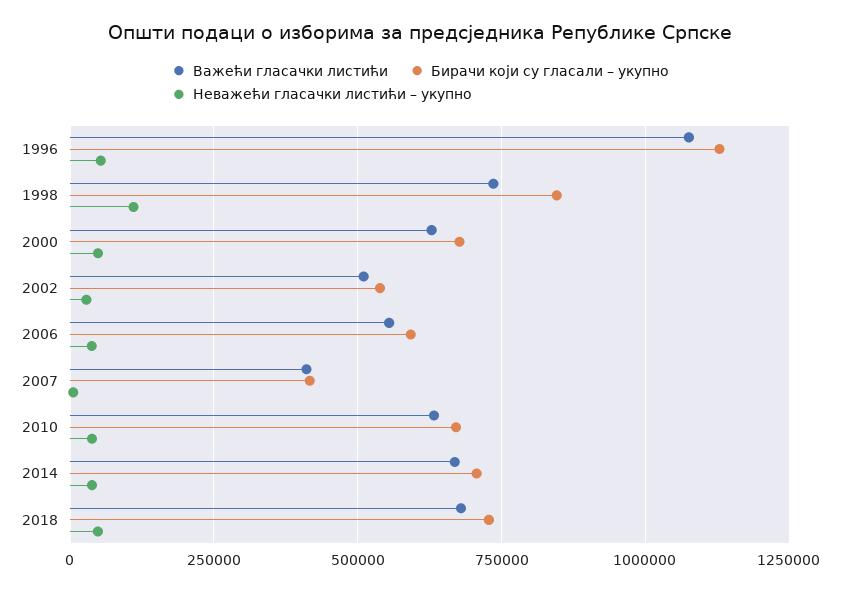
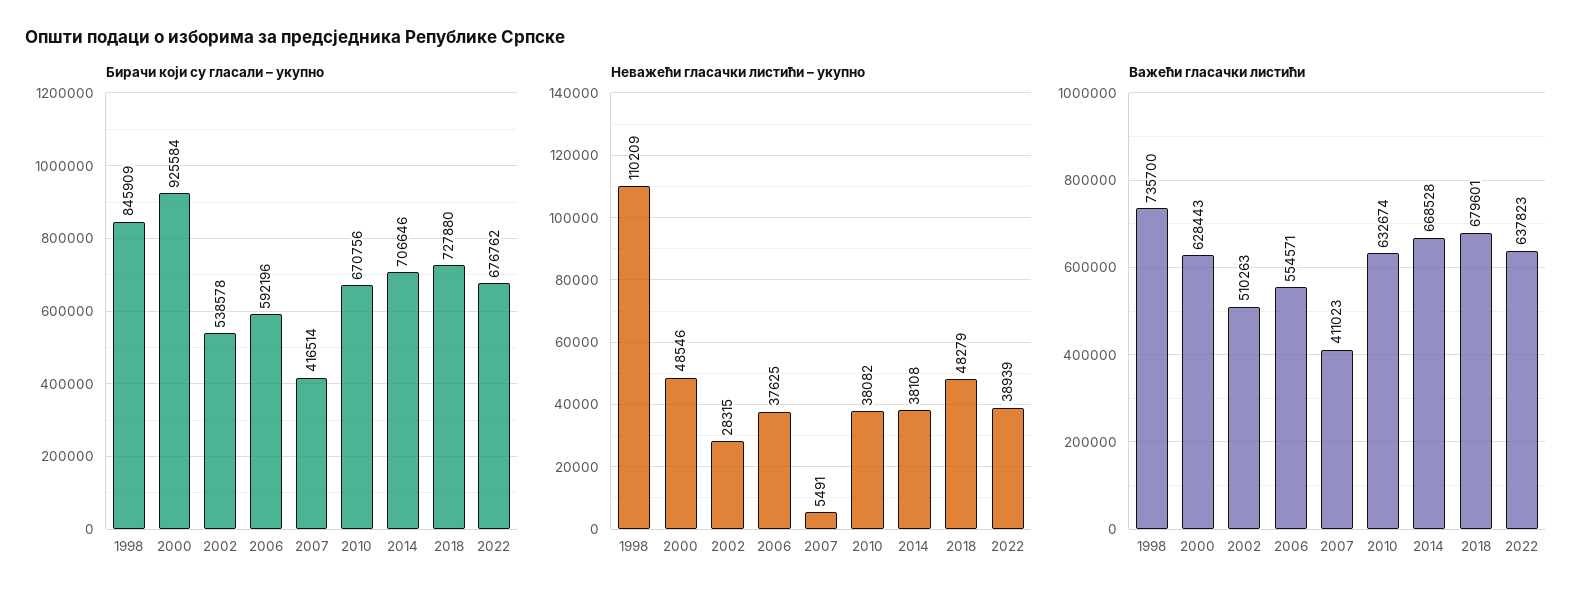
Важећи гласачки листићи, 1996: 1075000 -> none
Бирачи који су гласали – укупно, 1996: 1125000 -> none
Неважећи гласачки листићи – укупно, 1996: 50000 -> none
Бирачи који су гласали – укупно, 2000: 675000 -> 925584
Бирачи који су гласали – укупно, 2022: none -> 676762
Неважећи гласачки листићи – укупно, 2022: none -> 38939
Важећи гласачки листићи, 2022: none -> 637823

